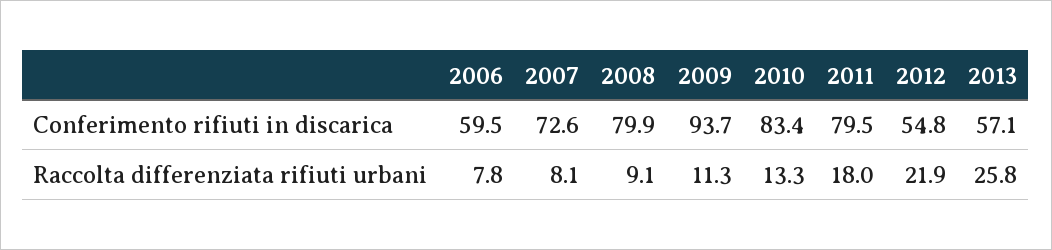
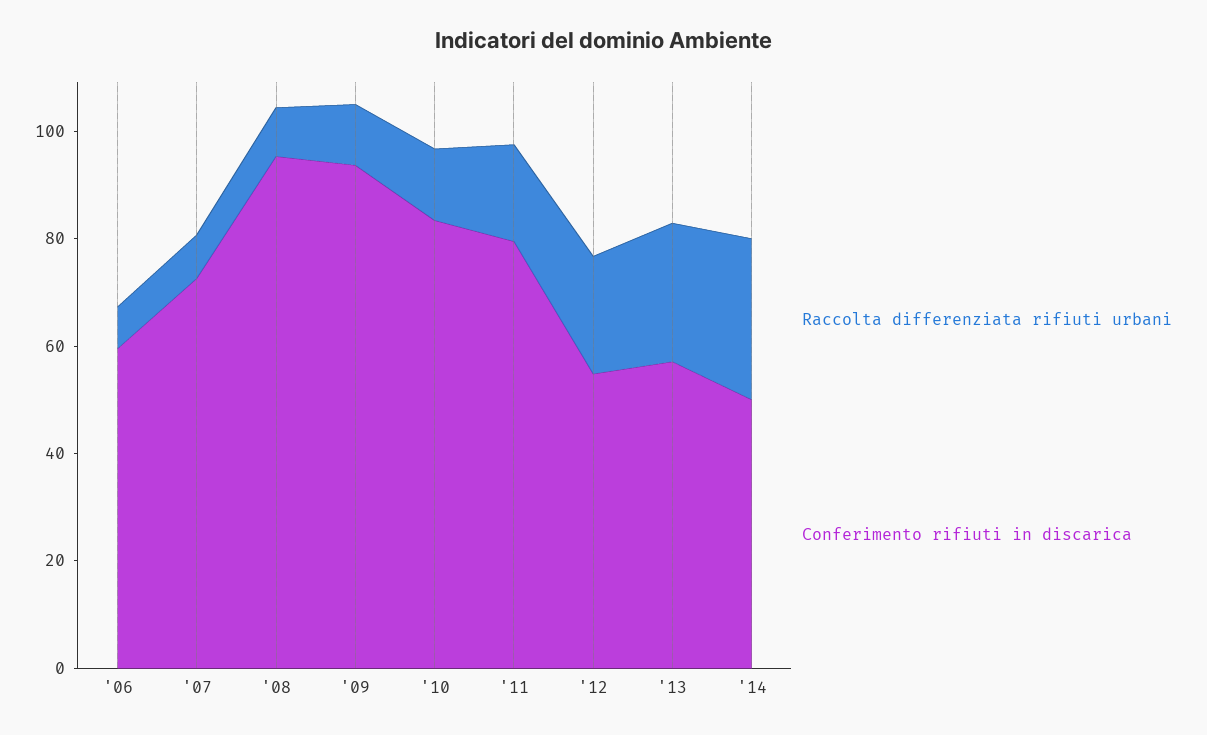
Conferimento rifiuti in discarica, 2008: 79.9 -> 95
Raccolta differenziata rifiuti urbani, '14: none -> 30
Conferimento rifiuti in discarica, '14: none -> 50

